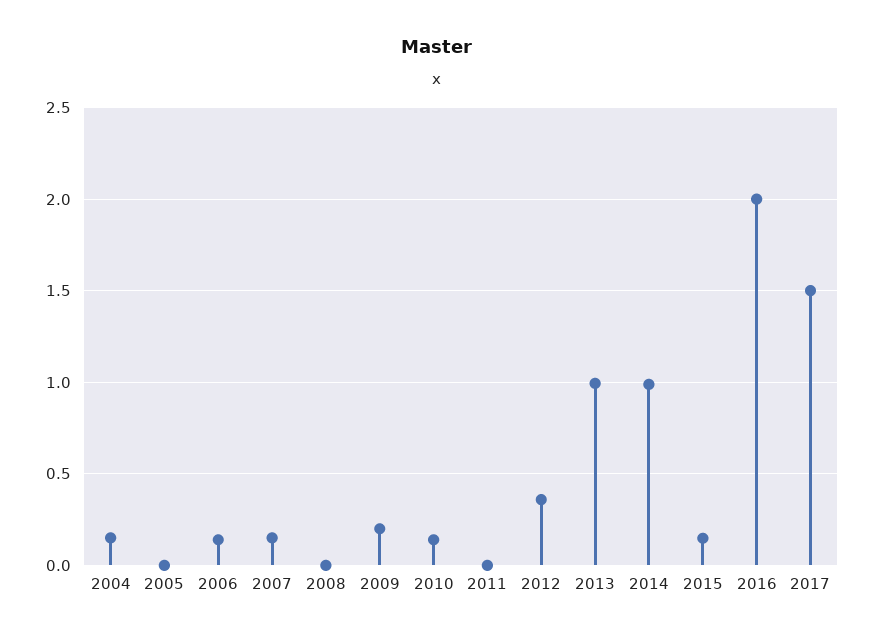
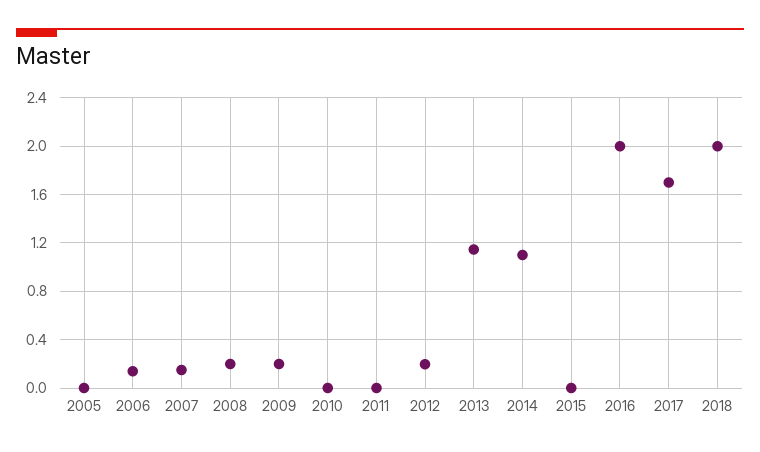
2004: 0.15 -> none
2008: 0 -> 0.2
2010: 0.15 -> 0
2012: 0.35 -> 0.2
2013: 1 -> 1.15
2014: 1 -> 1.1
2015: 0.15 -> 0
2017: 1.5 -> 1.7
2018: none -> 2

